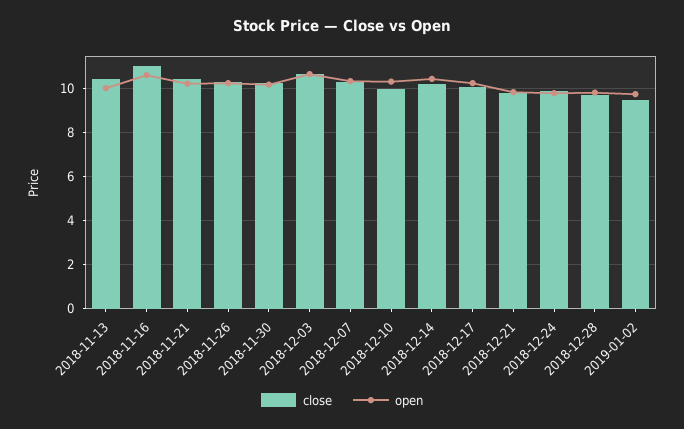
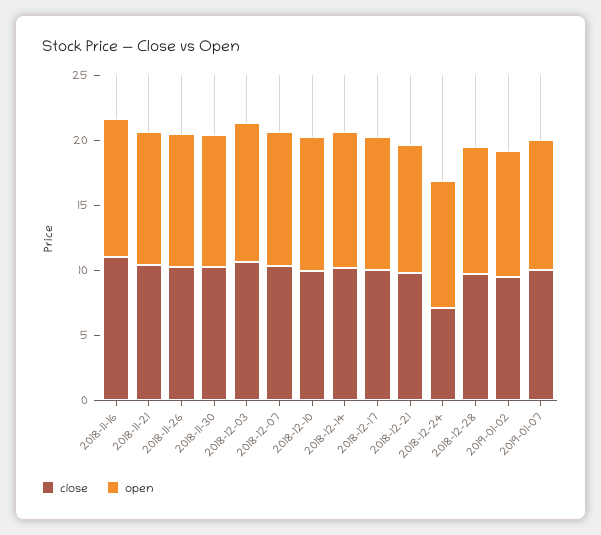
close, 2018-11-13: 10.5 -> none
open, 2018-11-13: 10 -> none
close, 2018-12-24: 10 -> 7
close, 2019-01-07: none -> 10
open, 2019-01-07: none -> 10

